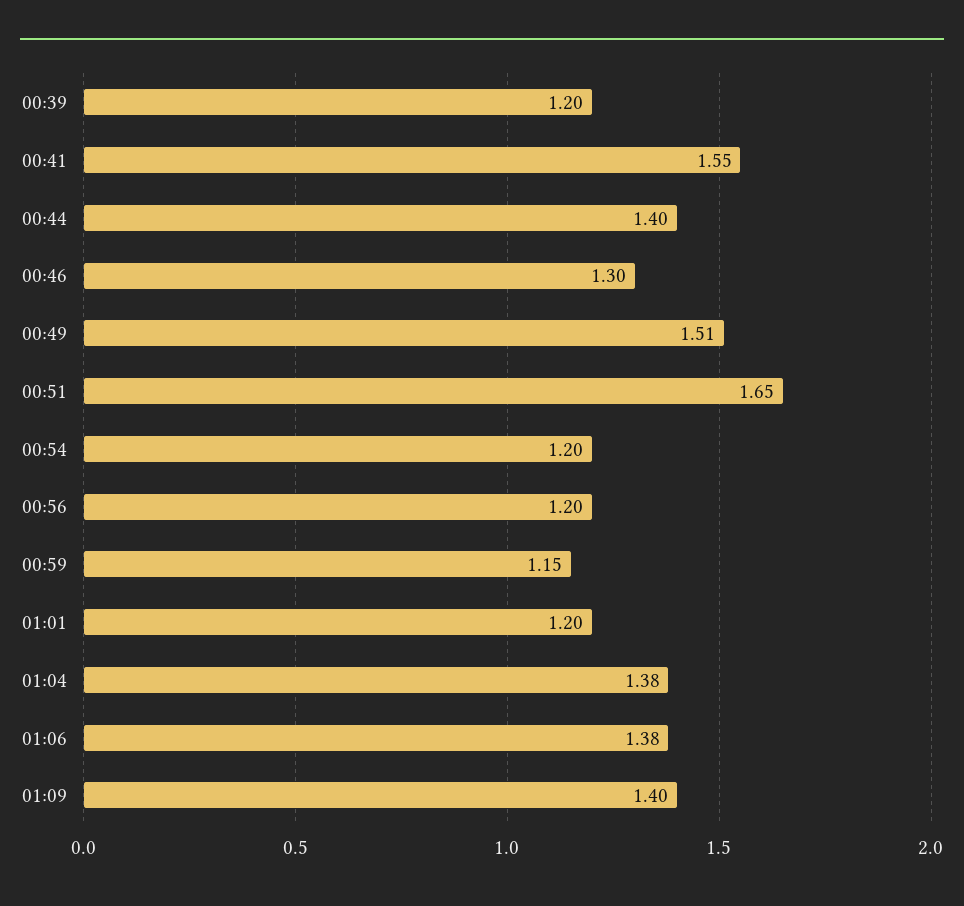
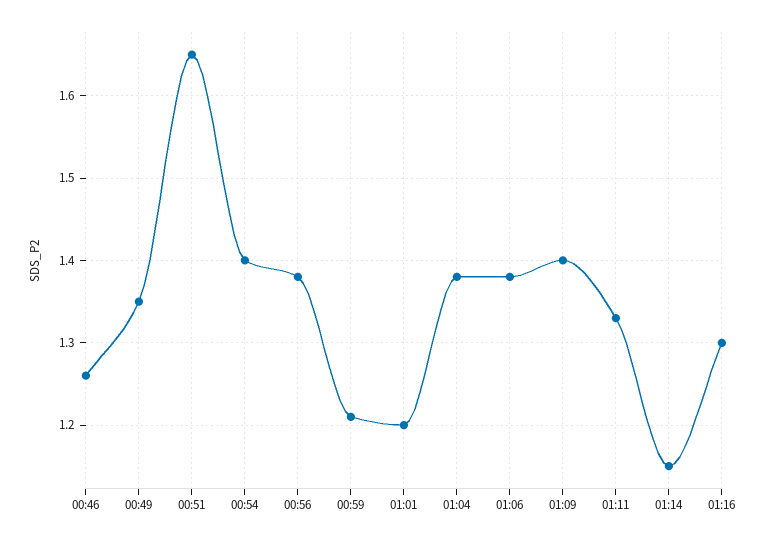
00:39: 1.2 -> none
00:41: 1.55 -> none
00:44: 1.4 -> none
00:46: 1.3 -> 1.26
00:49: 1.51 -> 1.35
00:54: 1.2 -> 1.4
00:56: 1.2 -> 1.38
00:59: 1.15 -> 1.21
01:11: none -> 1.33
01:14: none -> 1.15
01:16: none -> 1.3

